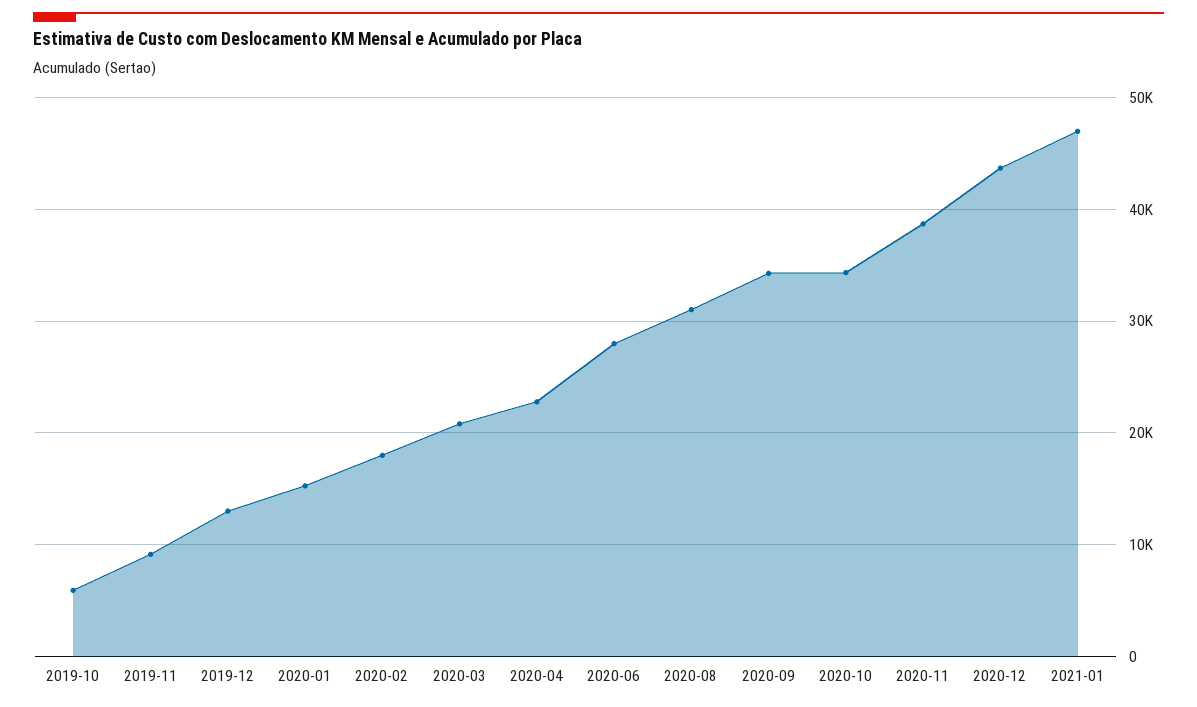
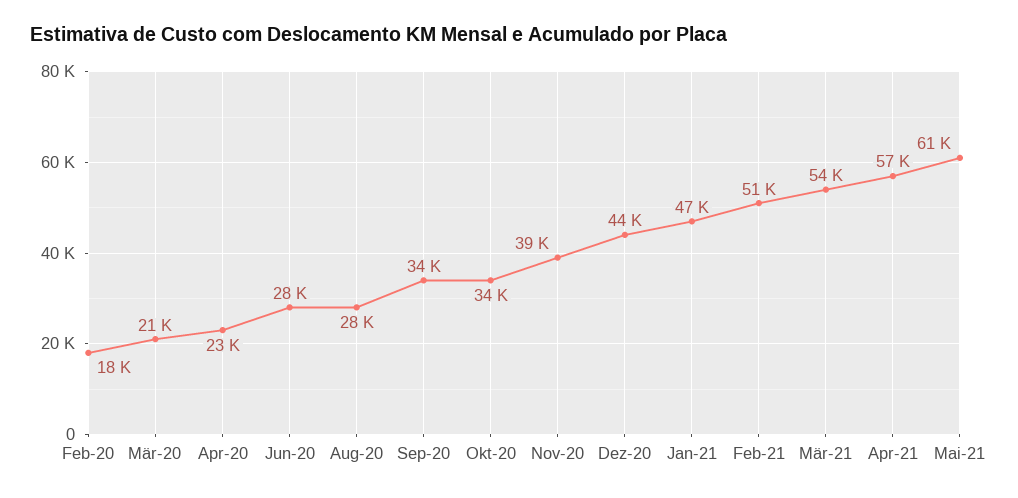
2019-10: 6000 -> none
2019-11: 9000 -> none
2019-12: 13000 -> none
2020-01: 15000 -> none
2020-08: 31000 -> 28000
Feb-21: none -> 51000
Mär-21: none -> 54000
Apr-21: none -> 57000
Mai-21: none -> 61000

